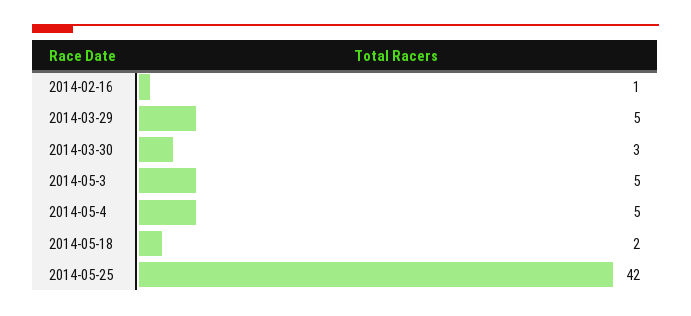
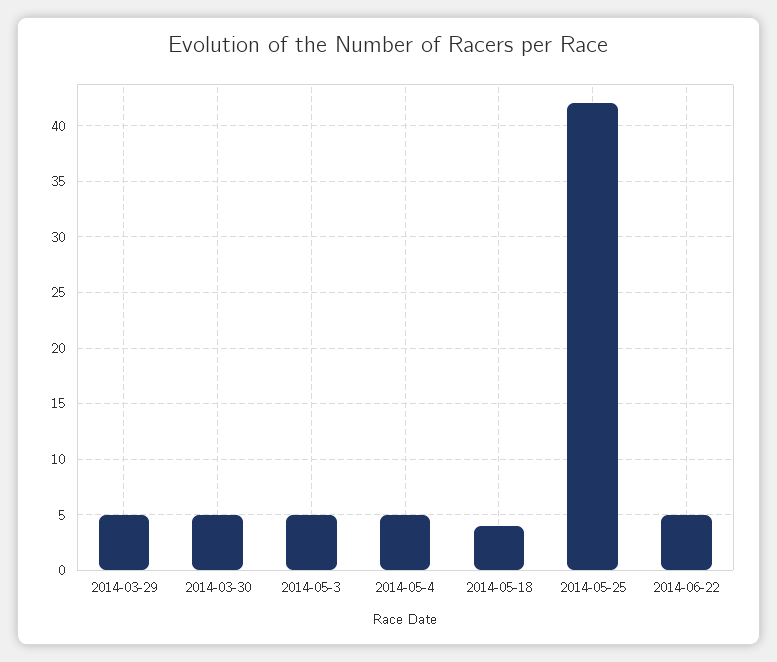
2014-02-16: 1 -> none
2014-03-30: 3 -> 5
2014-05-18: 2 -> 4
2014-06-22: none -> 5

